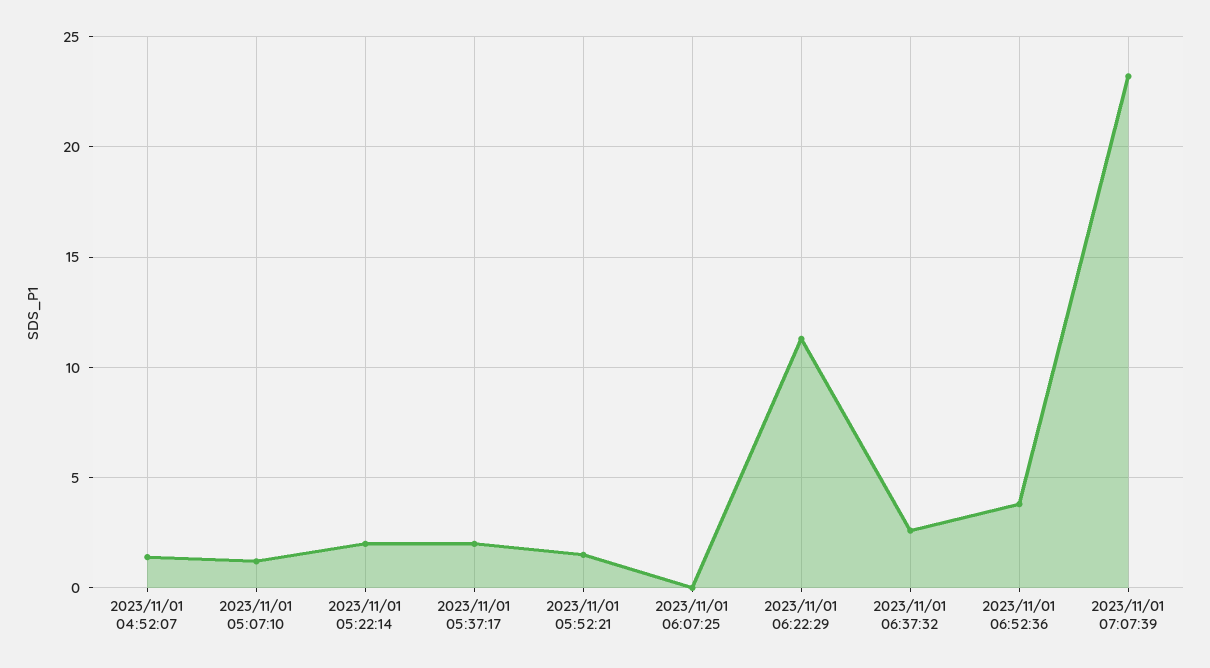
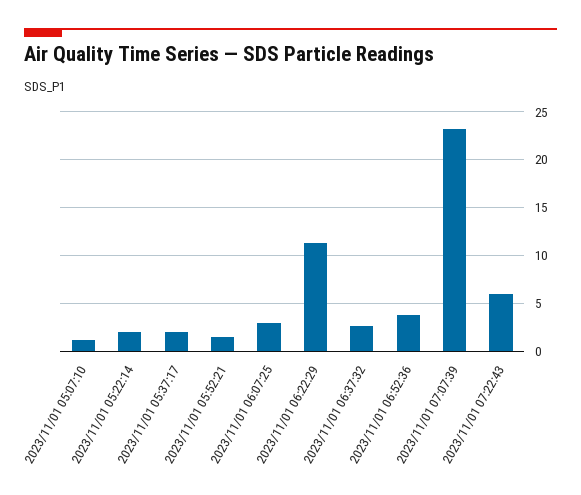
2023/11/01 04:52:07: 1.5 -> none
2023/11/01 06:07:25: 0 -> 3
2023/11/01 07:22:43: none -> 6

